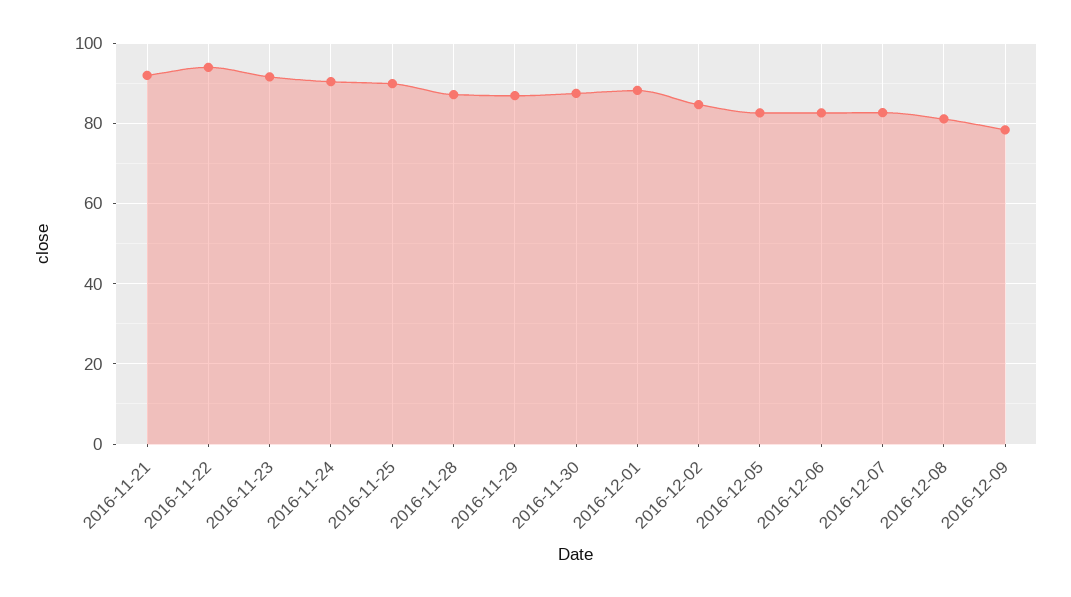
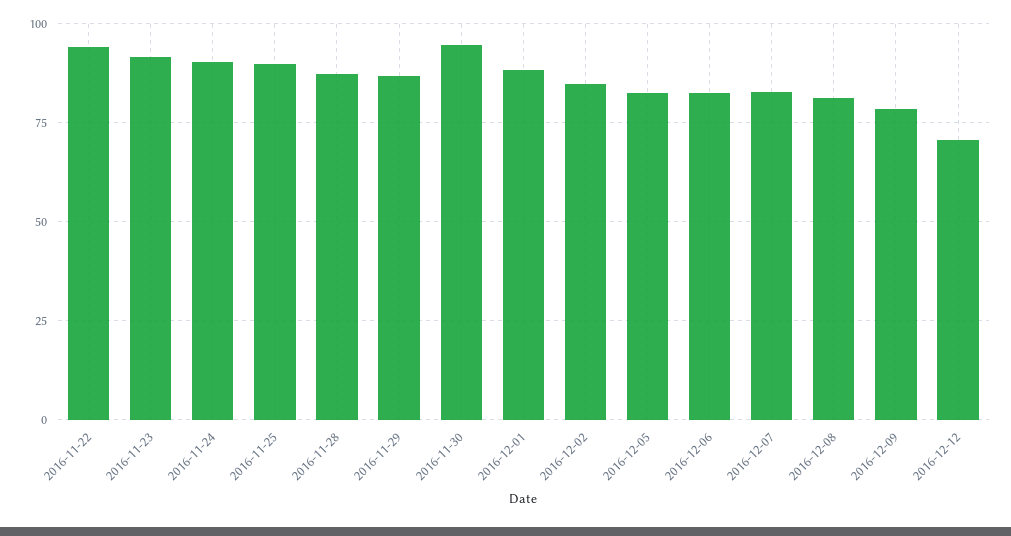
2016-11-21: 92 -> none
2016-11-30: 88 -> 95
2016-12-12: none -> 70

